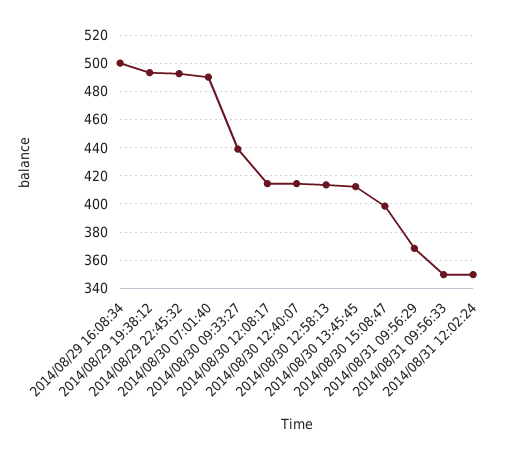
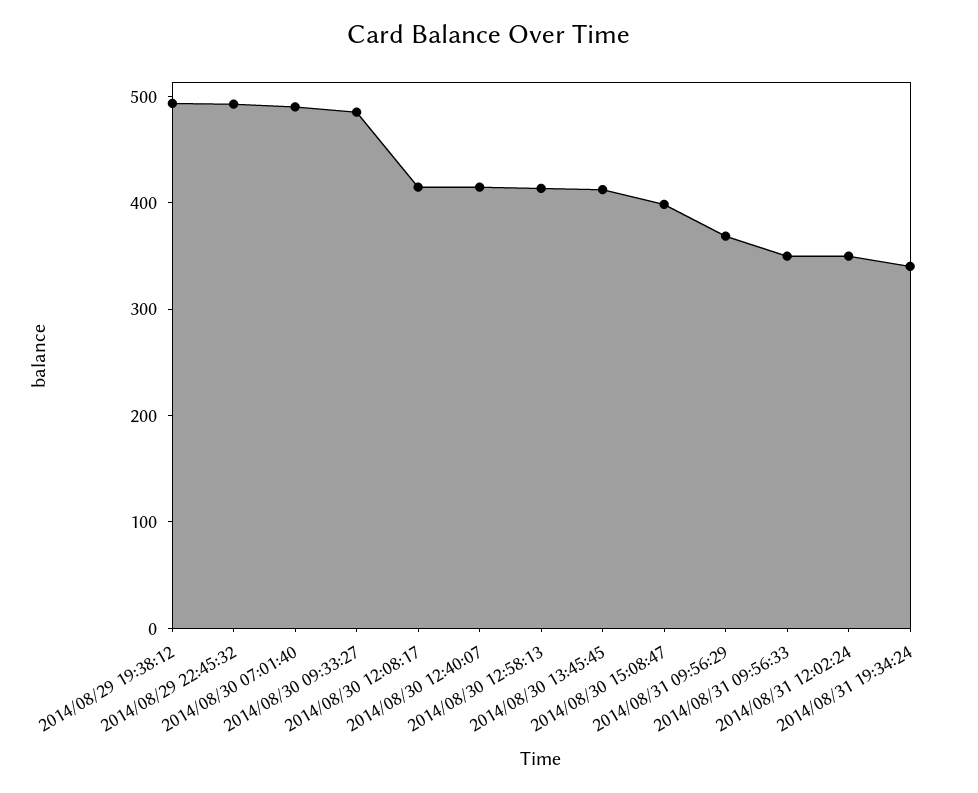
2014/08/29 16:08:34: 500 -> none
2014/08/30 09:33:27: 440 -> 480
2014/08/31 19:34:24: none -> 340

